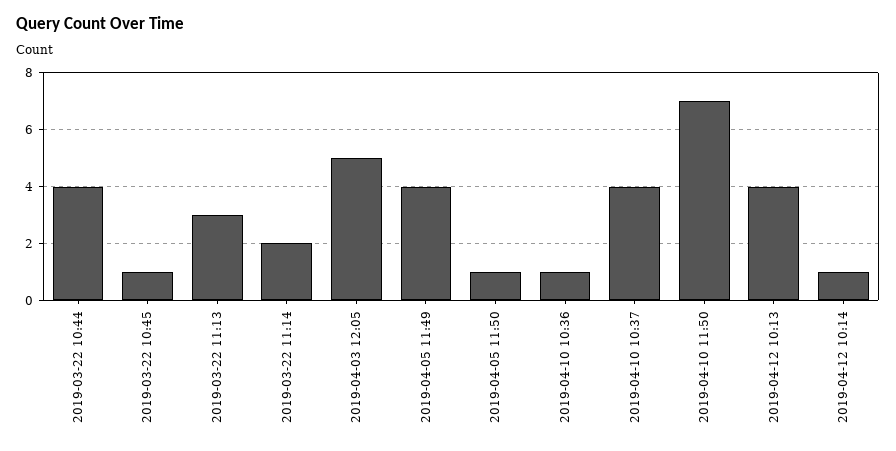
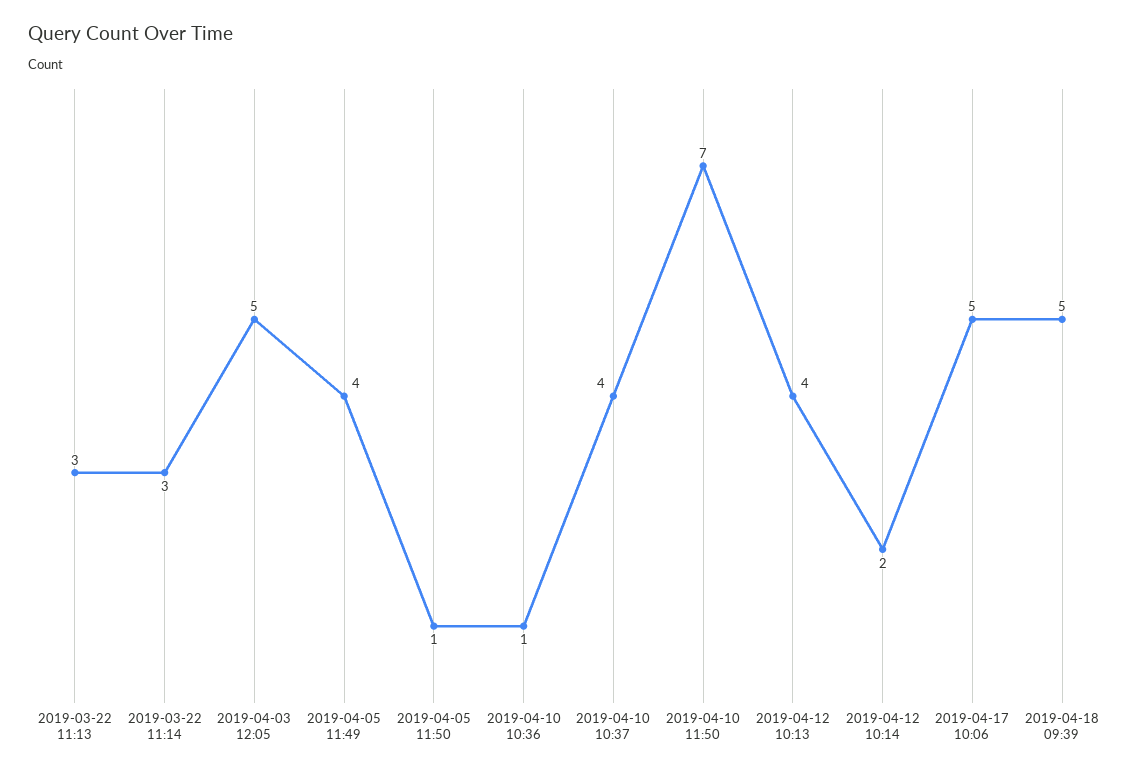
2019-03-22 10:44: 4 -> none
2019-03-22 10:45: 1 -> none
2019-03-22 11:14: 2 -> 3
2019-04-12 10:14: 1 -> 2
2019-04-17 10:06: none -> 5
2019-04-18 09:39: none -> 5

